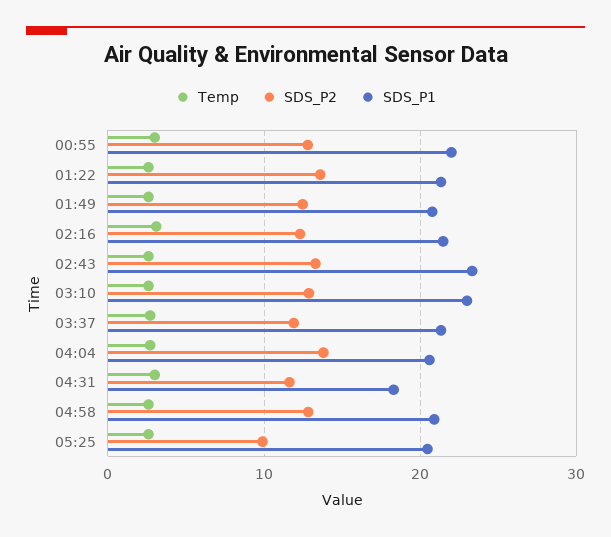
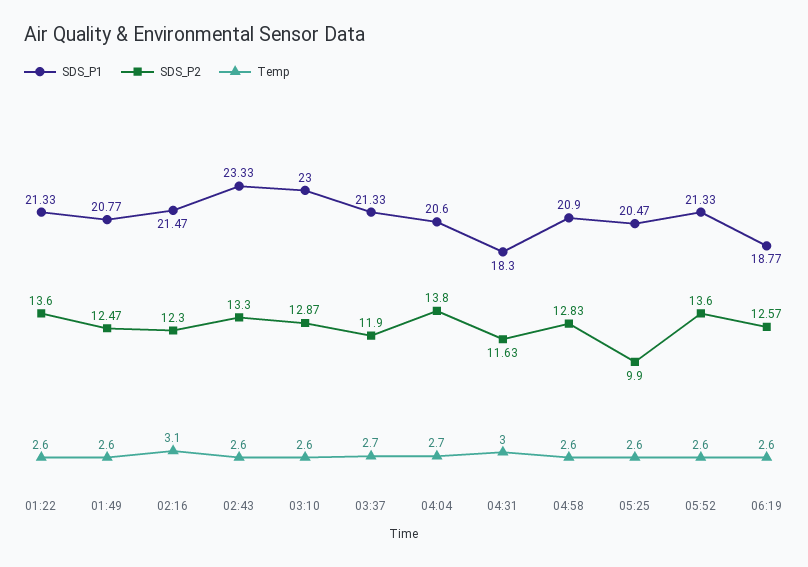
Temp, 00:55: 3 -> none
SDS_P2, 00:55: 13 -> none
SDS_P1, 00:55: 22 -> none
SDS_P1, 05:52: none -> 21.33
SDS_P2, 05:52: none -> 13.6
Temp, 05:52: none -> 2.6
SDS_P1, 06:19: none -> 18.77
SDS_P2, 06:19: none -> 12.57
Temp, 06:19: none -> 2.6

